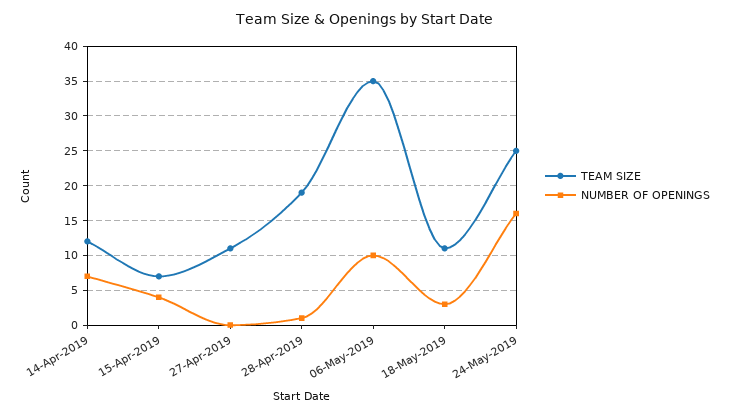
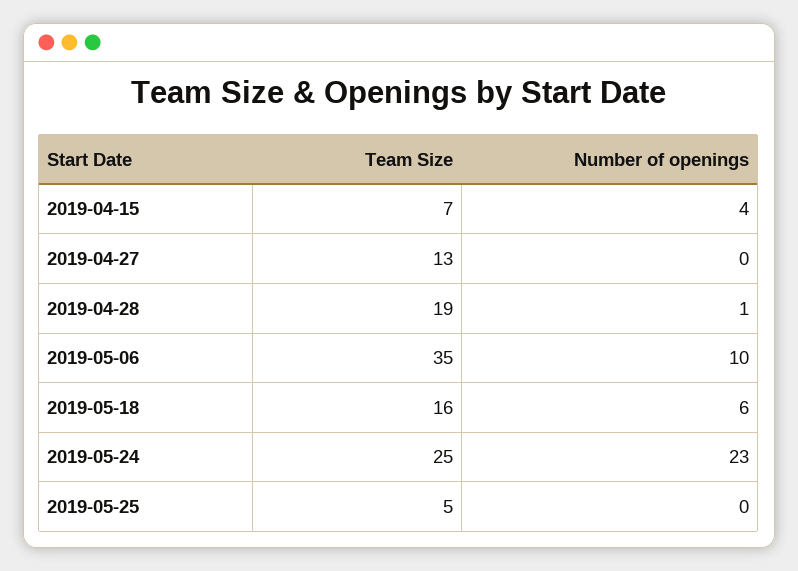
TEAM SIZE, 14-Apr-2019: 12 -> none
NUMBER OF OPENINGS, 14-Apr-2019: 7 -> none
TEAM SIZE, 27-Apr-2019: 11 -> 13
TEAM SIZE, 18-May-2019: 11 -> 16
NUMBER OF OPENINGS, 18-May-2019: 3 -> 6
NUMBER OF OPENINGS, 24-May-2019: 16 -> 23
TEAM SIZE, 2019-05-25: none -> 5
NUMBER OF OPENINGS, 2019-05-25: none -> 0

